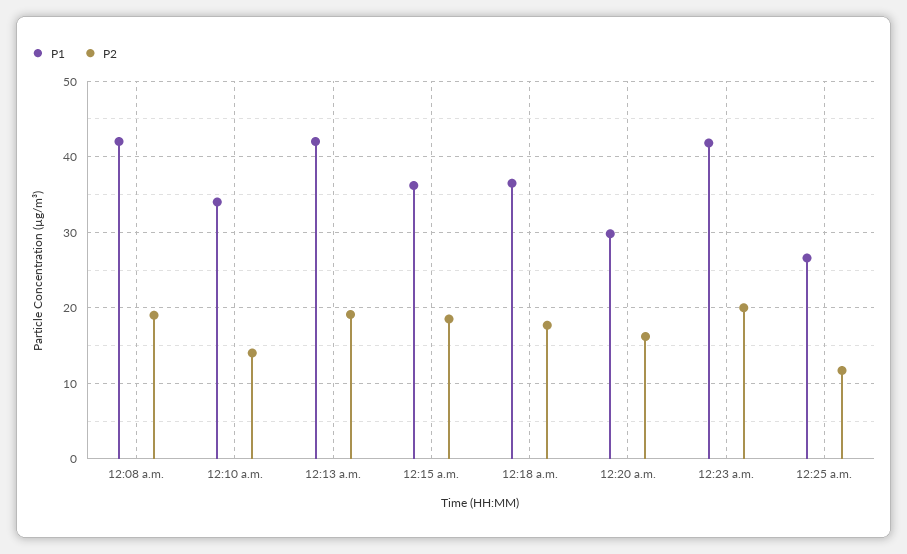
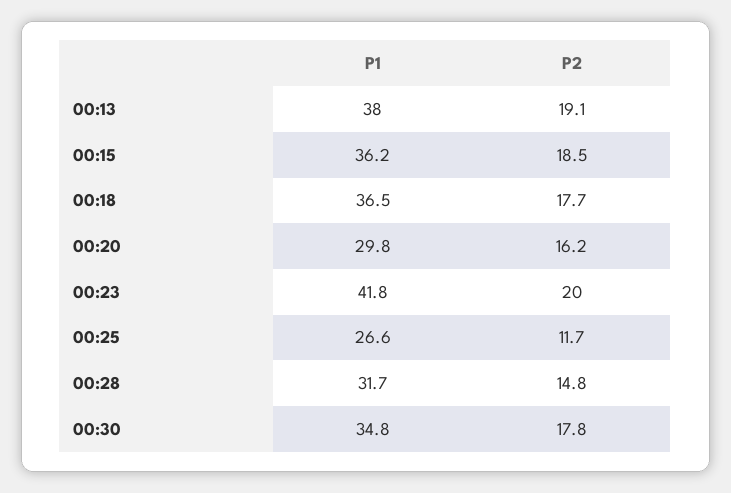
P1, 12:08 a.m.: 42 -> none
P2, 12:08 a.m.: 19 -> none
P1, 12:10 a.m.: 34 -> none
P2, 12:10 a.m.: 14 -> none
P1, 12:13 a.m.: 42 -> 38
P1, 00:28: none -> 31.7
P2, 00:28: none -> 14.8
P1, 00:30: none -> 34.8
P2, 00:30: none -> 17.8

